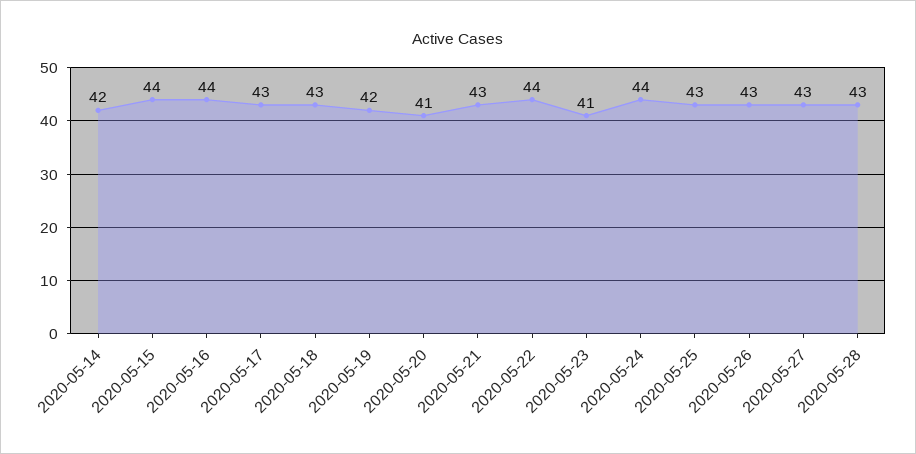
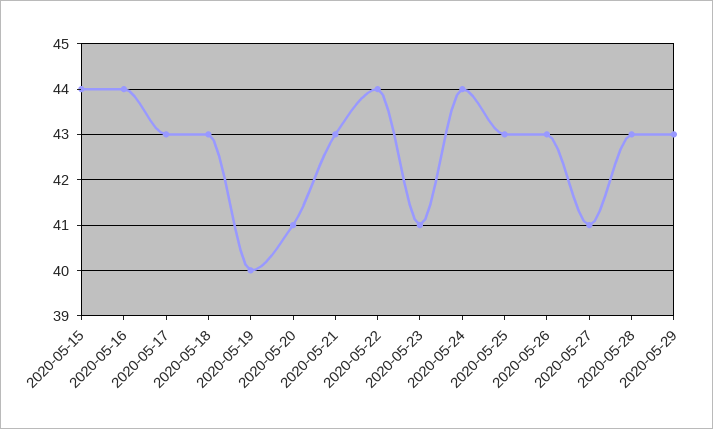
2020-05-14: 42 -> none
2020-05-19: 42 -> 40
2020-05-27: 43 -> 41
2020-05-29: none -> 43

